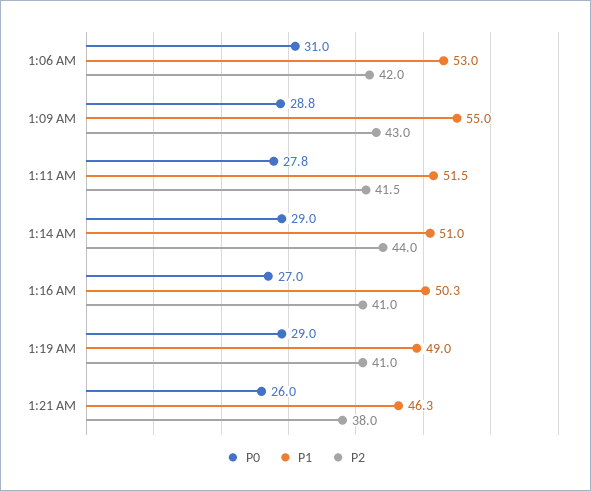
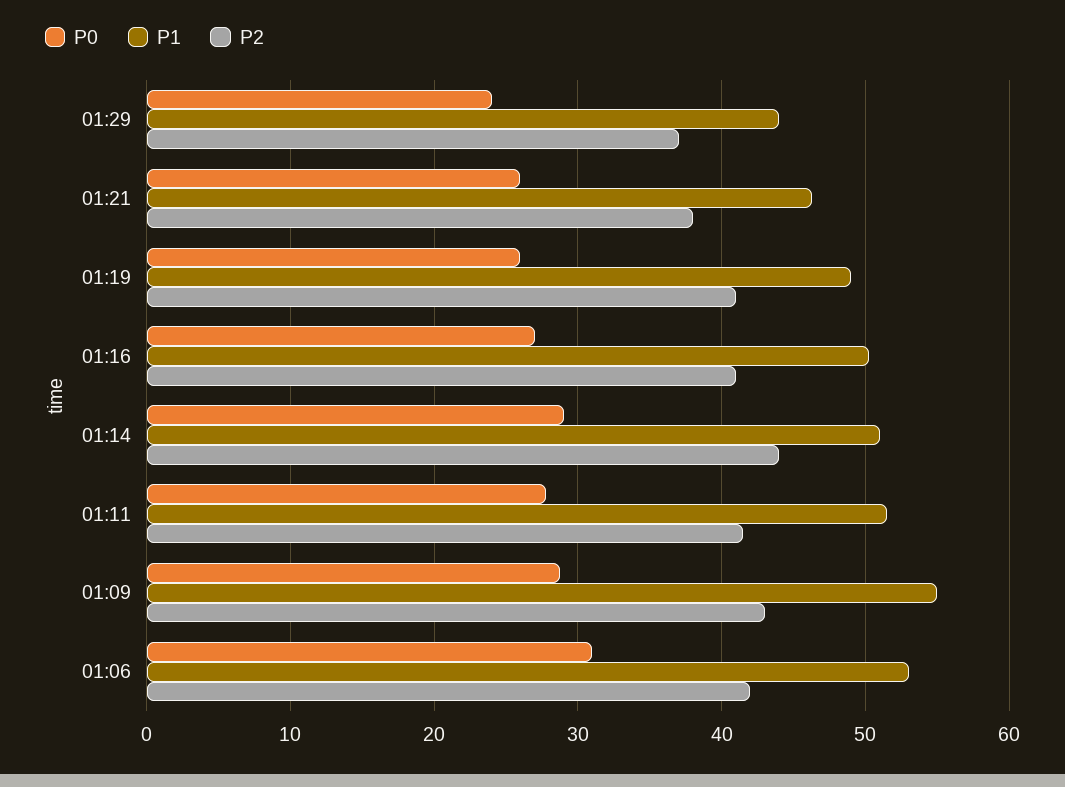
P0, 1:19 AM: 29 -> 26
P0, 01:29: none -> 24
P1, 01:29: none -> 44
P2, 01:29: none -> 37

